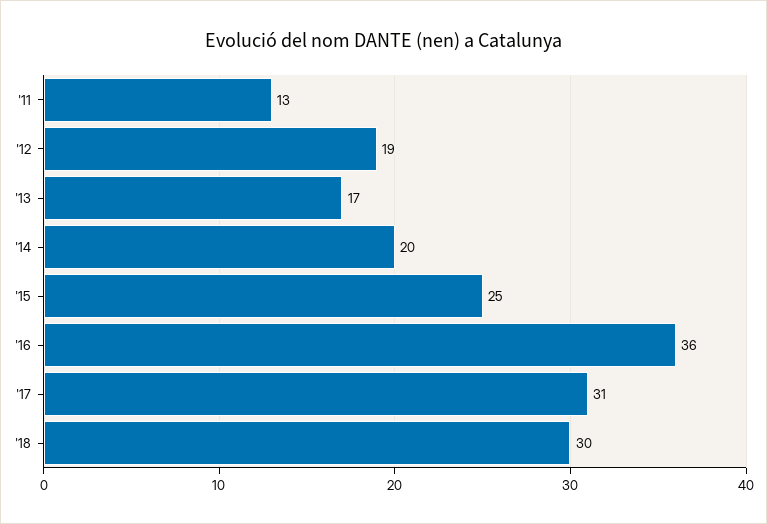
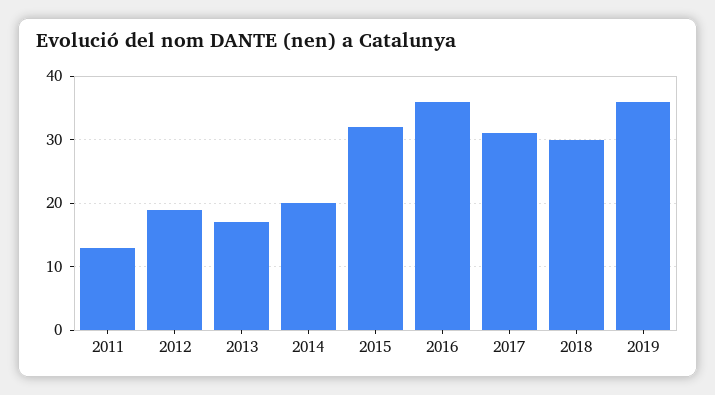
'15: 25 -> 32
2019: none -> 36

